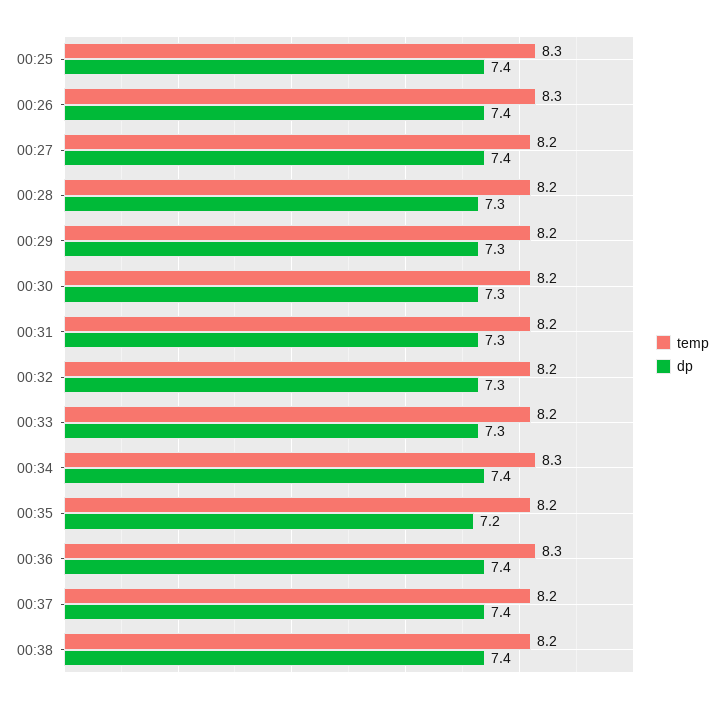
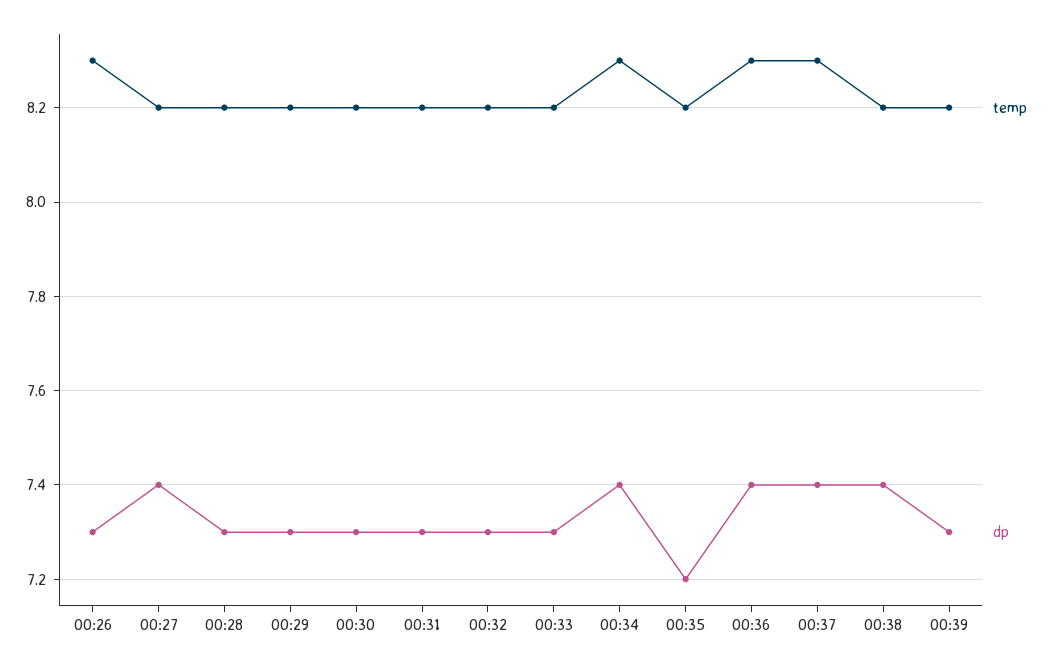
temp, 00:25: 8.3 -> none
dp, 00:25: 7.4 -> none
dp, 00:26: 7.4 -> 7.3
temp, 00:37: 8.2 -> 8.3
temp, 00:39: none -> 8.2
dp, 00:39: none -> 7.3

